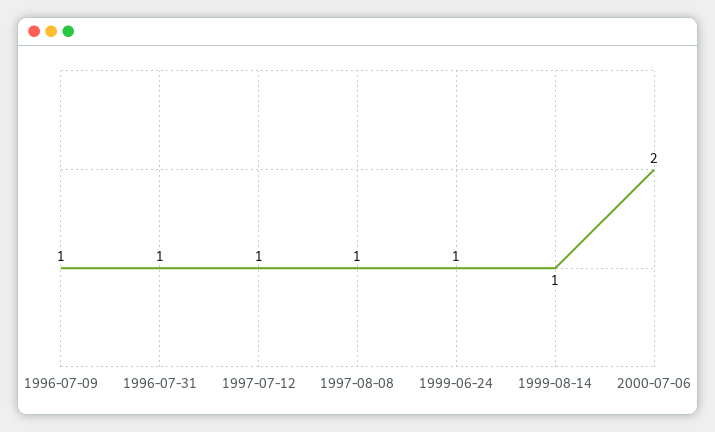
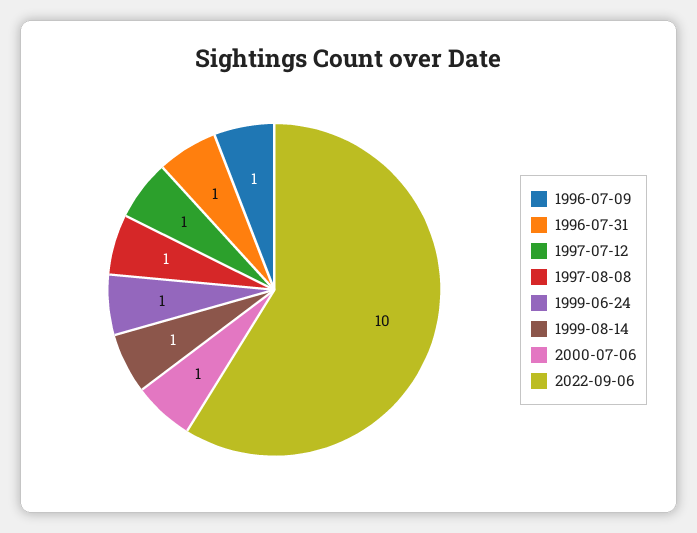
2000-07-06: 2 -> 1
2022-09-06: none -> 10

